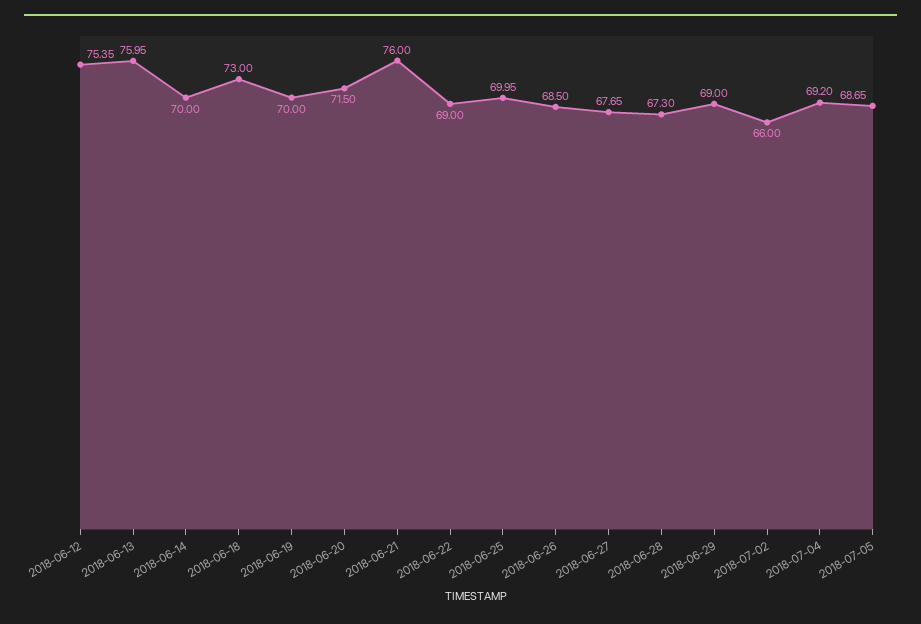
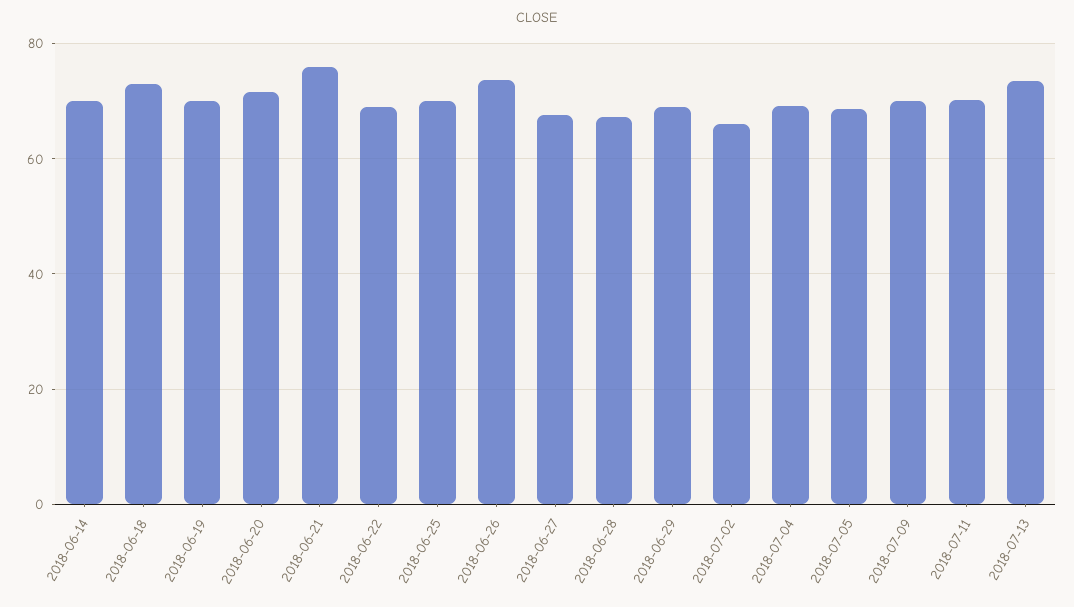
2018-06-12: 75.35 -> none
2018-06-13: 75.95 -> none
2018-06-26: 68.5 -> 74
2018-07-09: none -> 70
2018-07-11: none -> 70
2018-07-13: none -> 74

